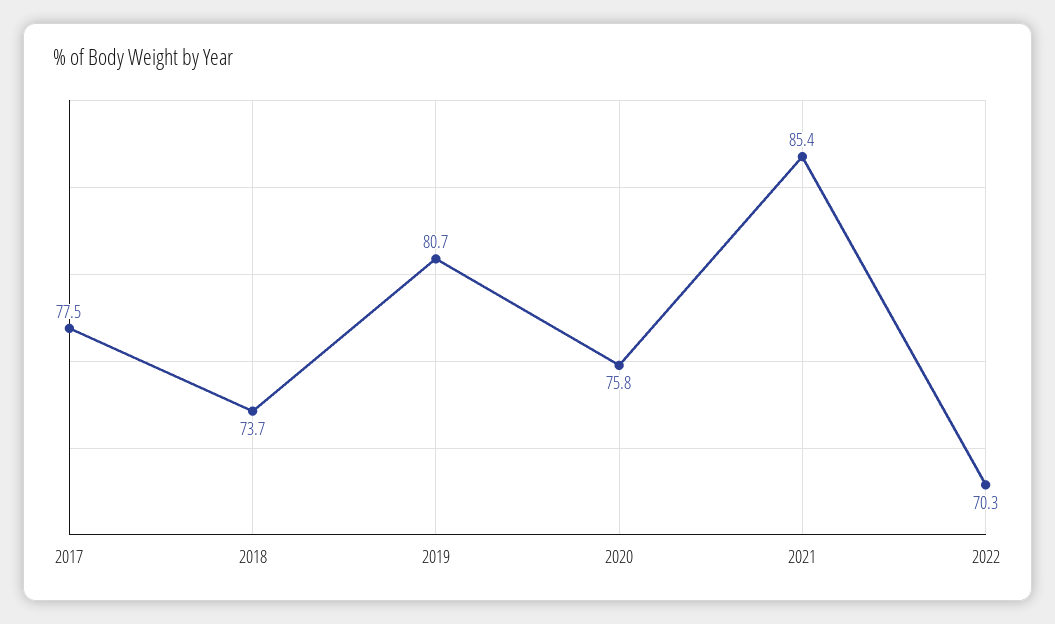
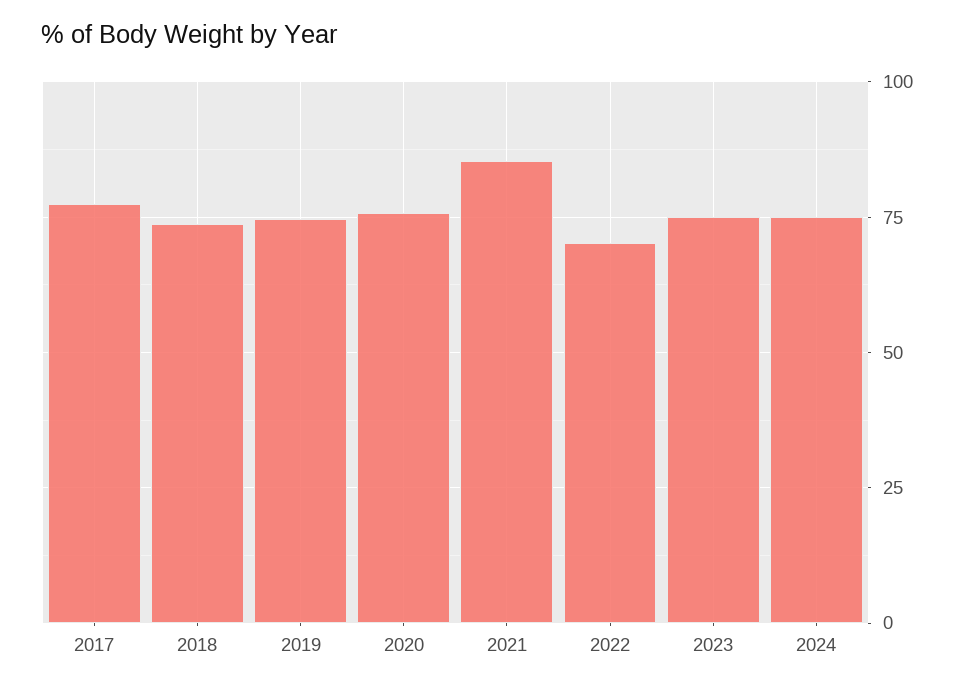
2019: 80.7 -> 75
2023: none -> 75
2024: none -> 75

